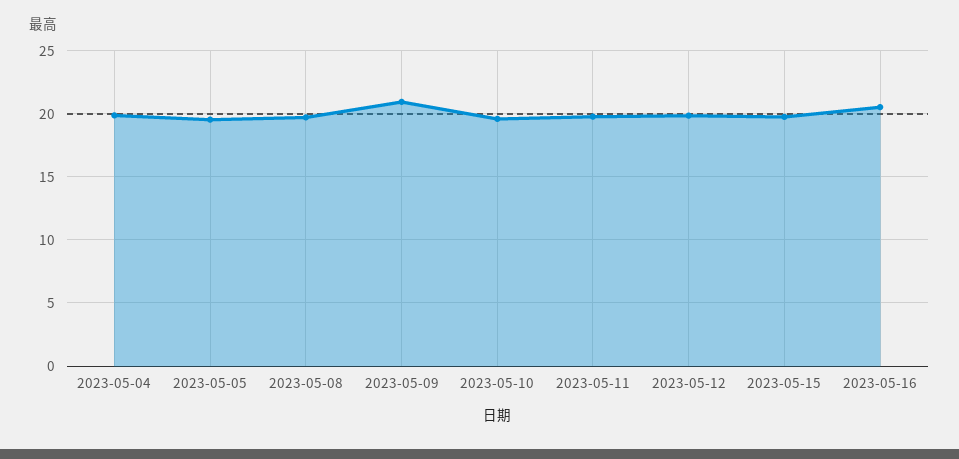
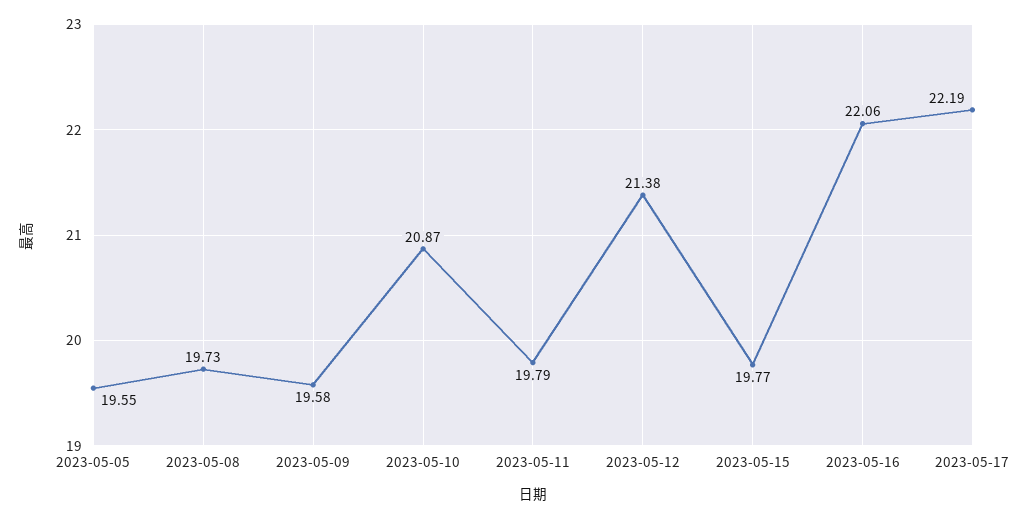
2023-05-04: 20 -> none
2023-05-09: 21 -> 19.58
2023-05-10: 19.5 -> 20.87
2023-05-12: 20 -> 21.38
2023-05-16: 20.5 -> 22.06
2023-05-17: none -> 22.19

